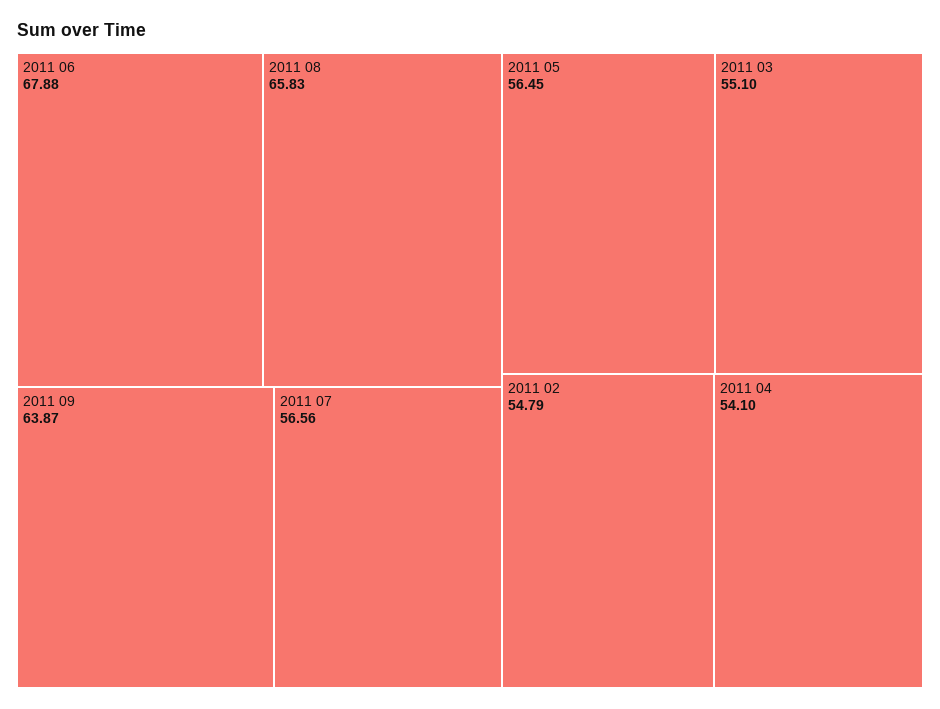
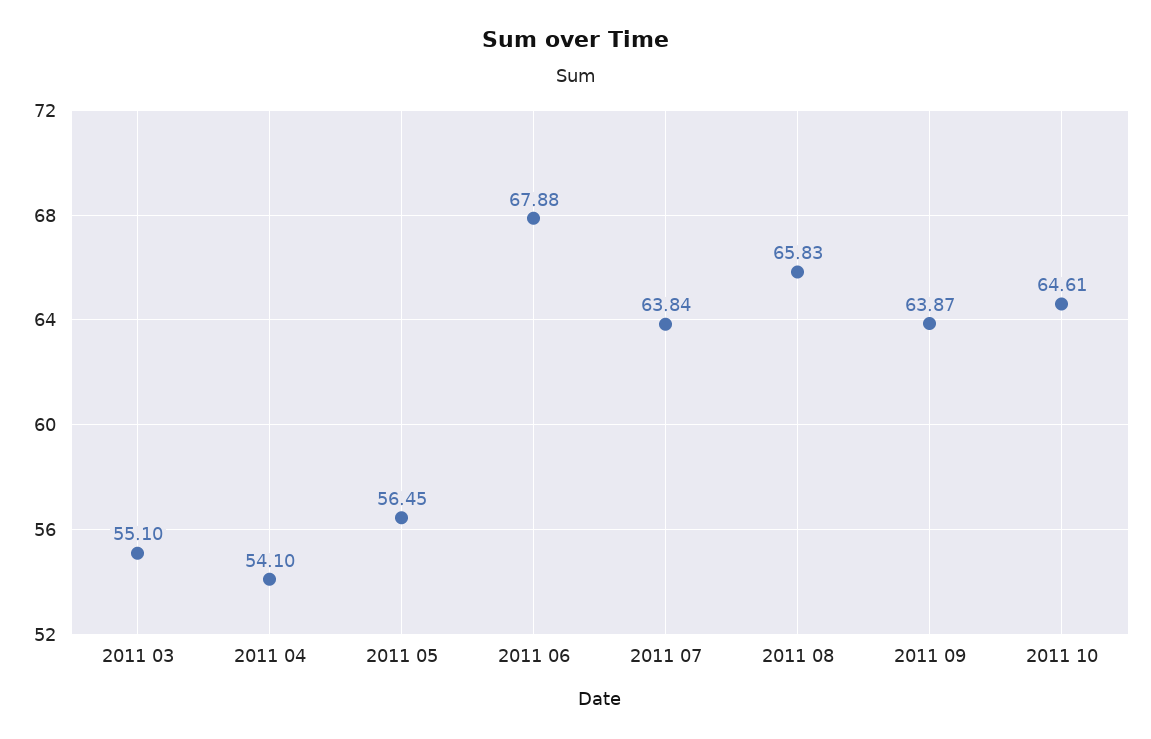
2011 07: 56.56 -> 63.84
2011 02: 54.79 -> none
2011 10: none -> 64.61

